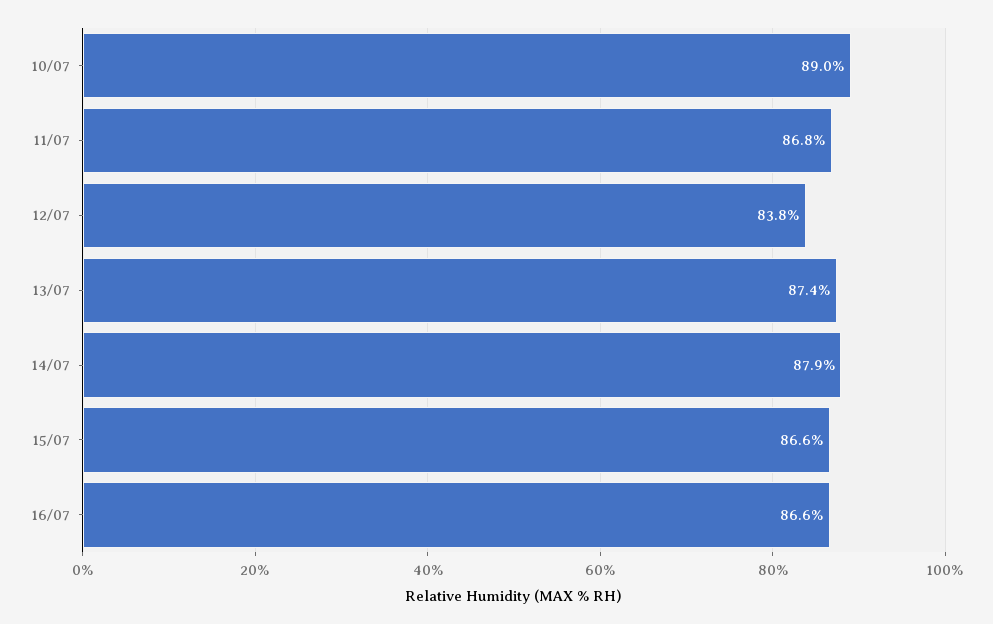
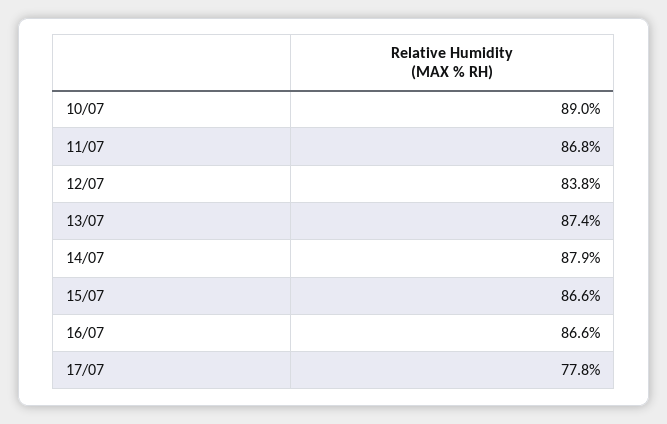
17/07: none -> 77.8

